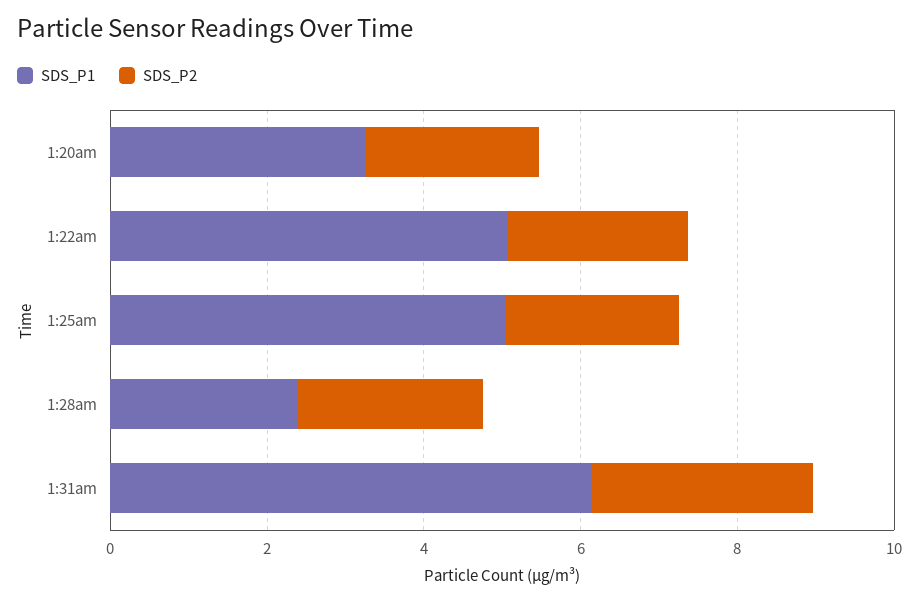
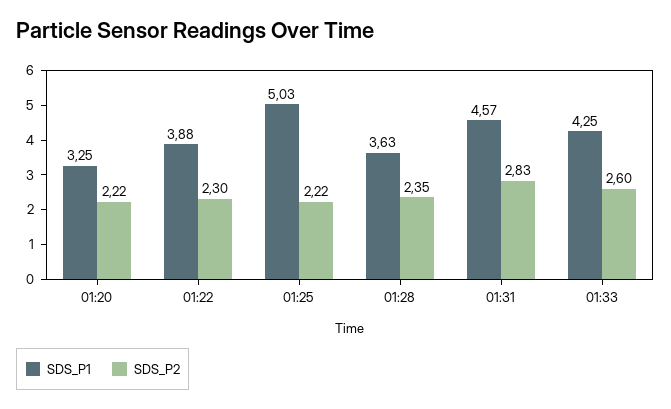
SDS_P1, 1:22am: 5 -> 3.88
SDS_P1, 1:28am: 2.5 -> 3.63
SDS_P1, 1:31am: 6 -> 4.57
SDS_P1, 01:33: none -> 4.25
SDS_P2, 01:33: none -> 2.6

